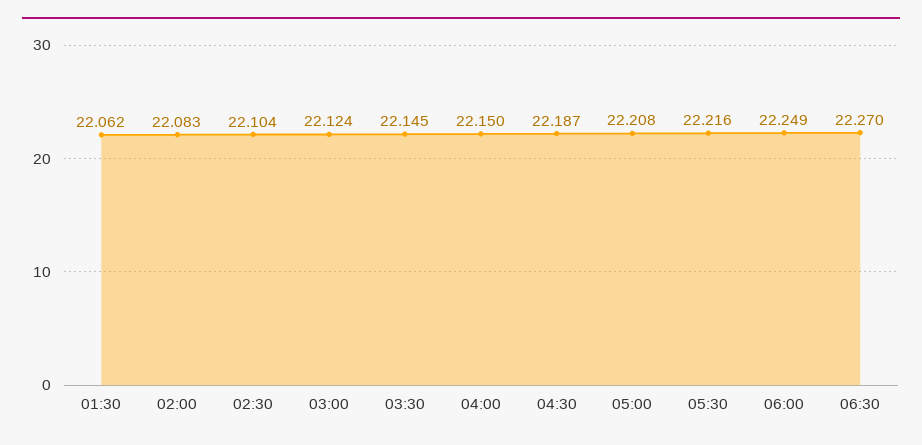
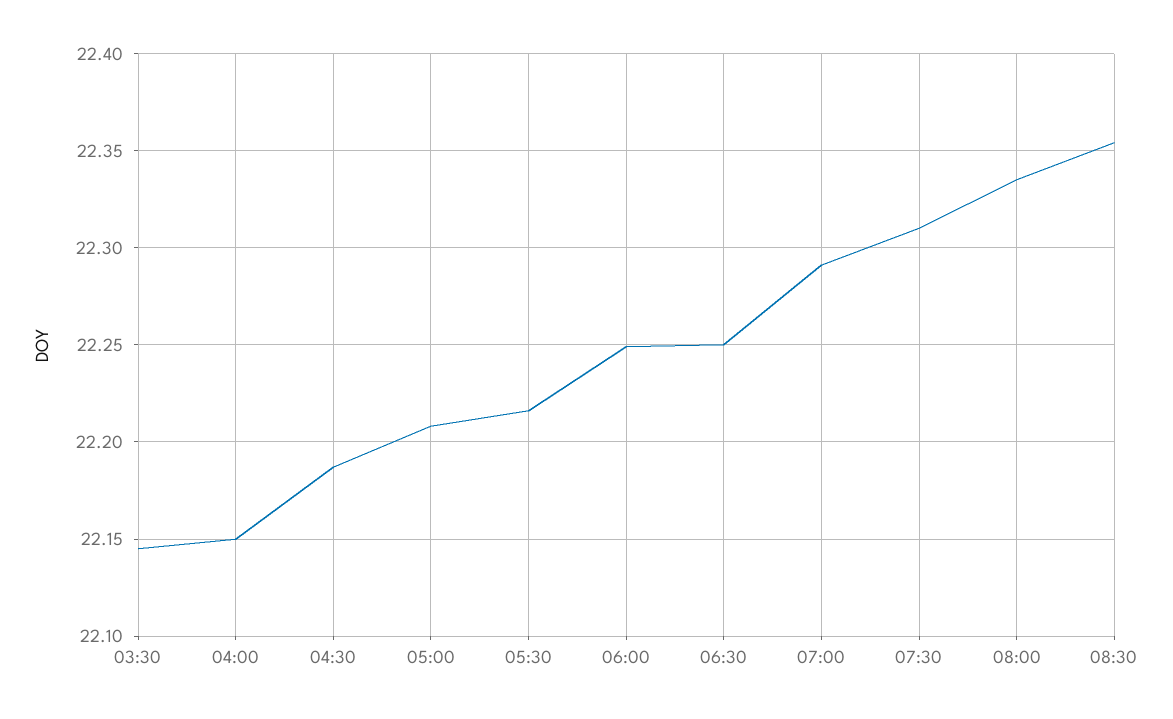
01:30: 22.062 -> none
02:00: 22.083 -> none
02:30: 22.104 -> none
03:00: 22.124 -> none
06:30: 22.27 -> 22.25
07:00: none -> 22.29
07:30: none -> 22.31
08:00: none -> 22.335
08:30: none -> 22.355

